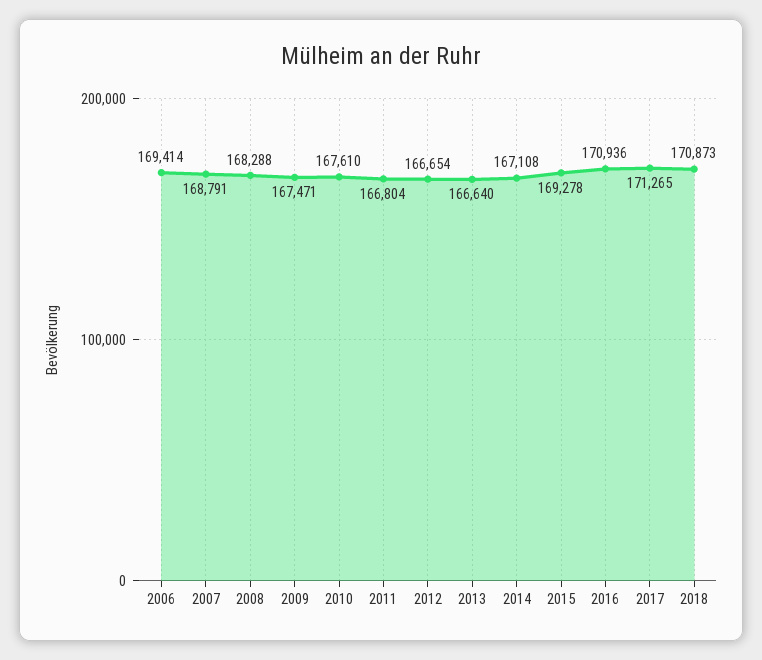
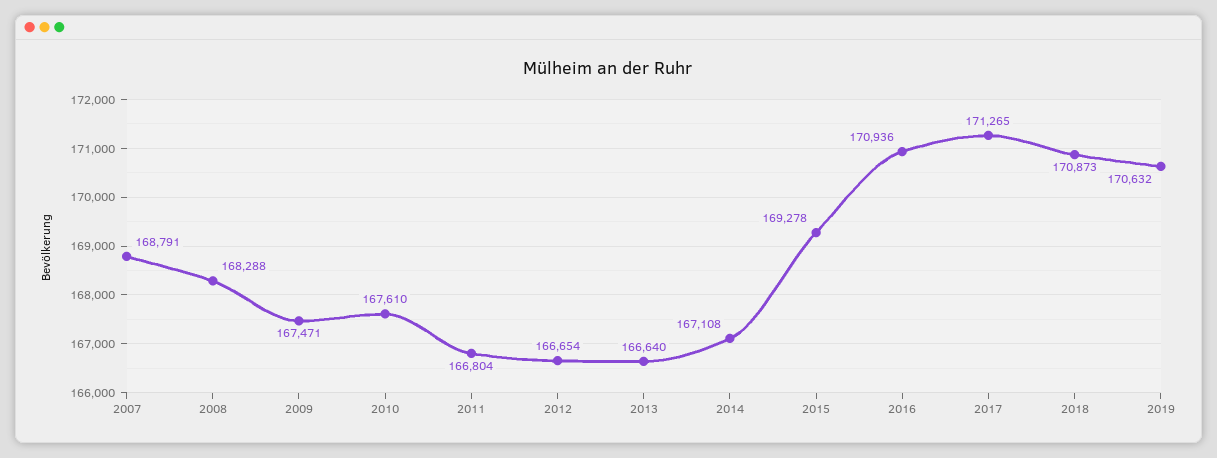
2006: 169414 -> none
2019: none -> 170632

